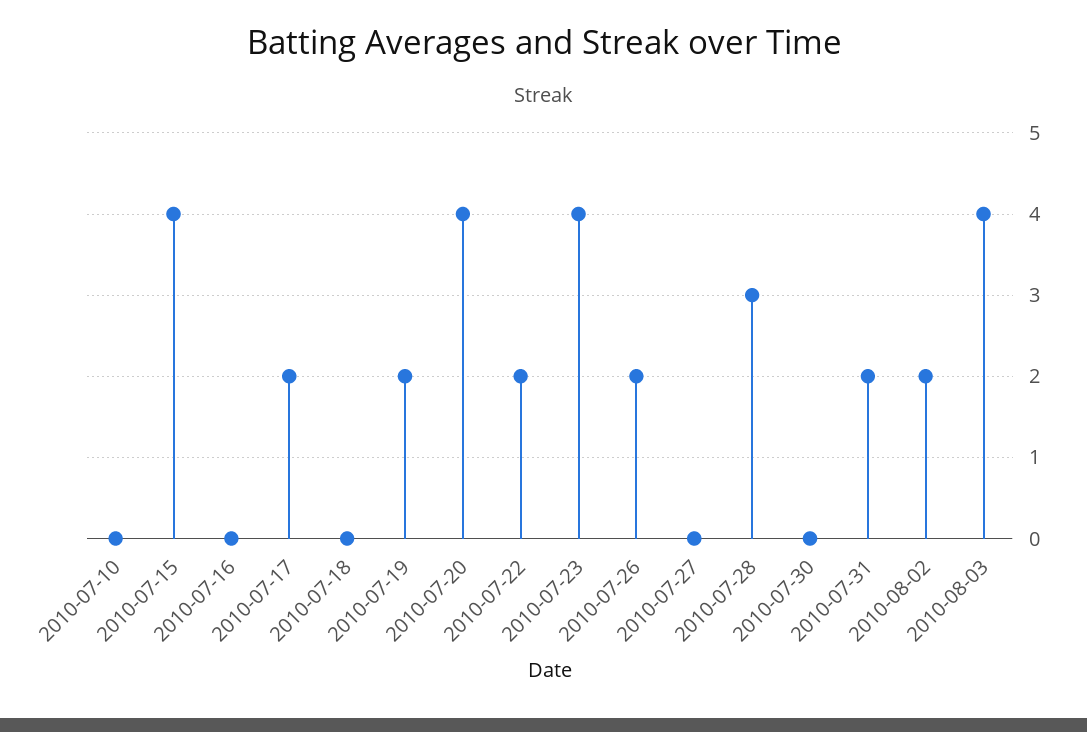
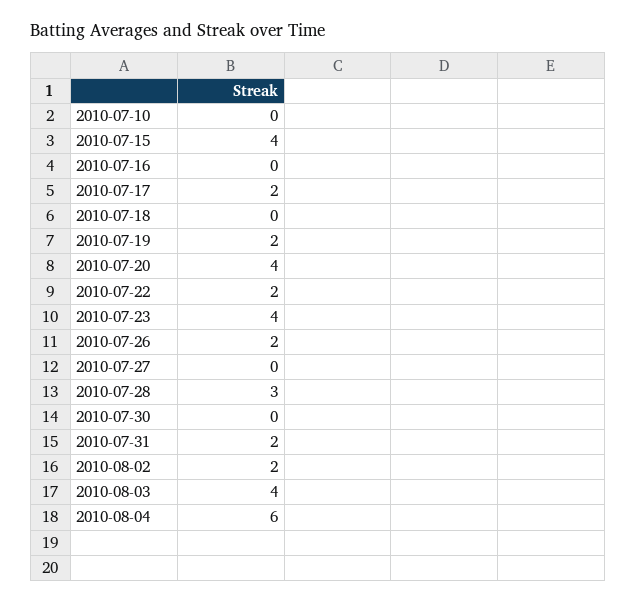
2010-08-04: none -> 6

